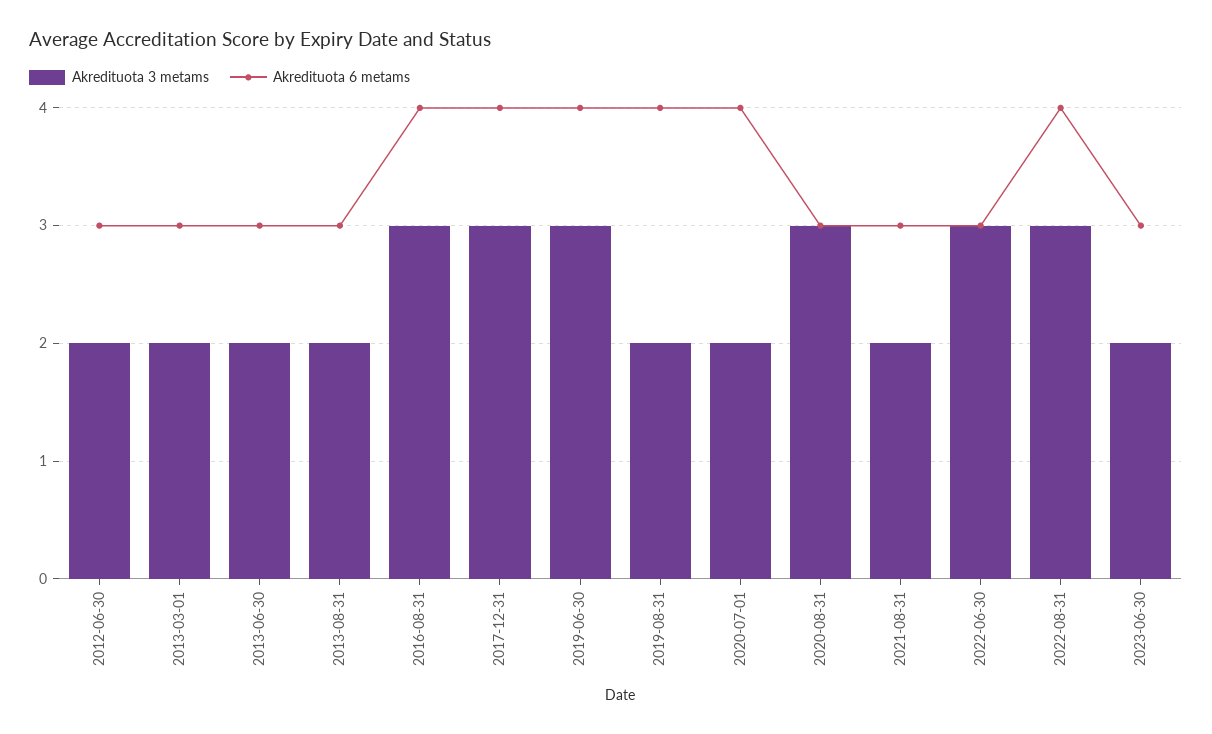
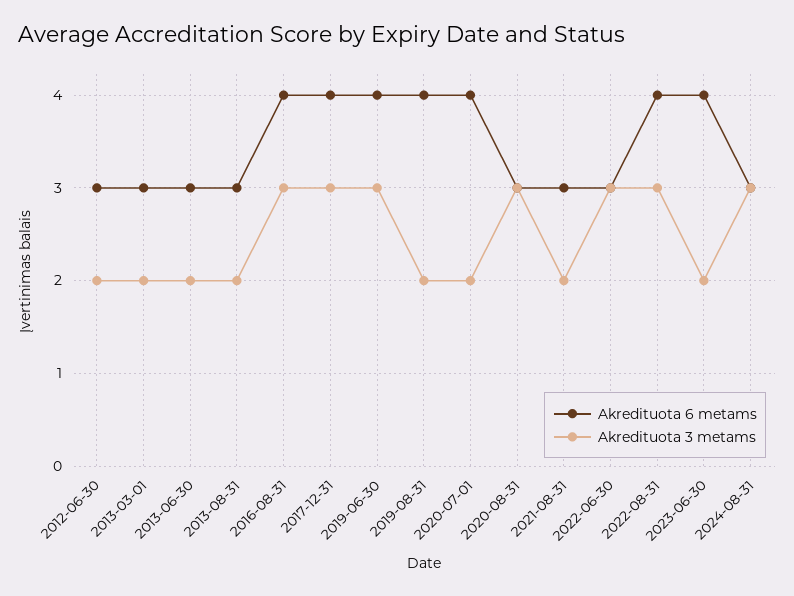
Akredituota 6 metams, 2023-06-30: 3 -> 4
Akredituota 6 metams, 2024-08-31: none -> 3
Akredituota 3 metams, 2024-08-31: none -> 3

